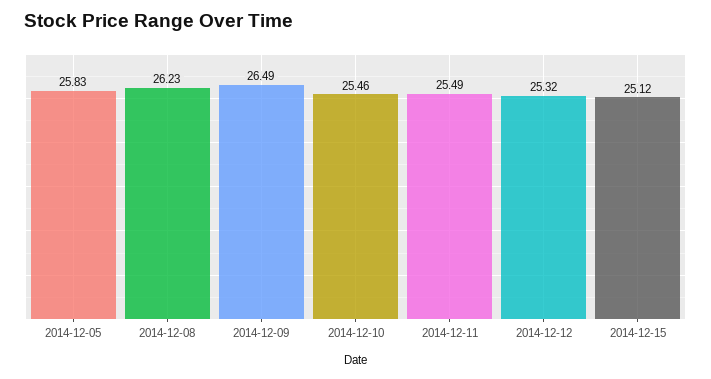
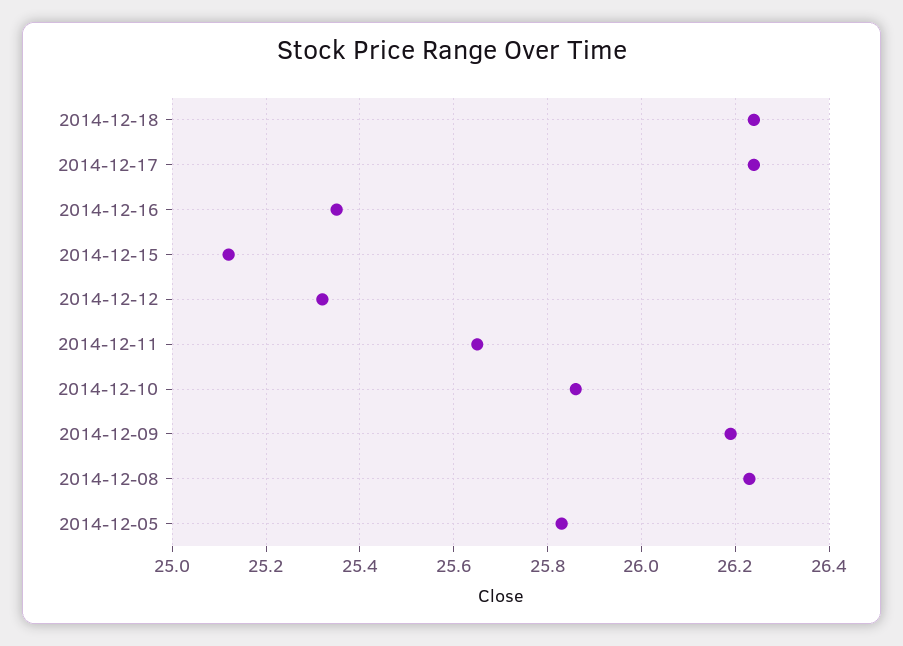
2014-12-09: 26.49 -> 26.2
2014-12-10: 25.46 -> 25.85
2014-12-11: 25.49 -> 25.65
2014-12-18: none -> 26.25
2014-12-17: none -> 26.25
2014-12-16: none -> 25.35

